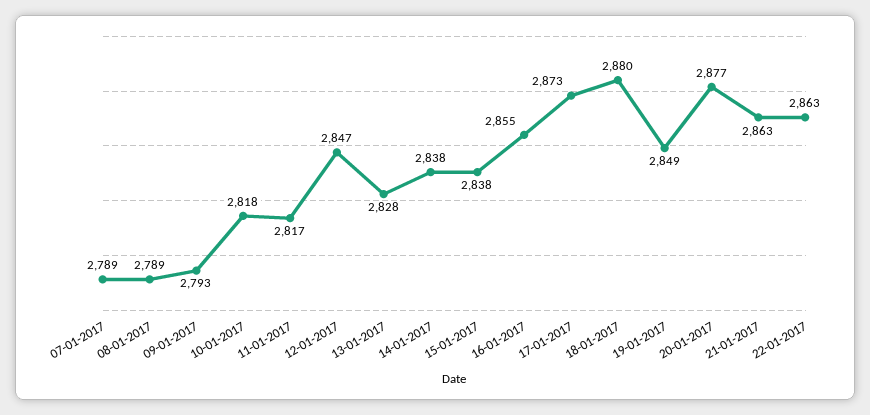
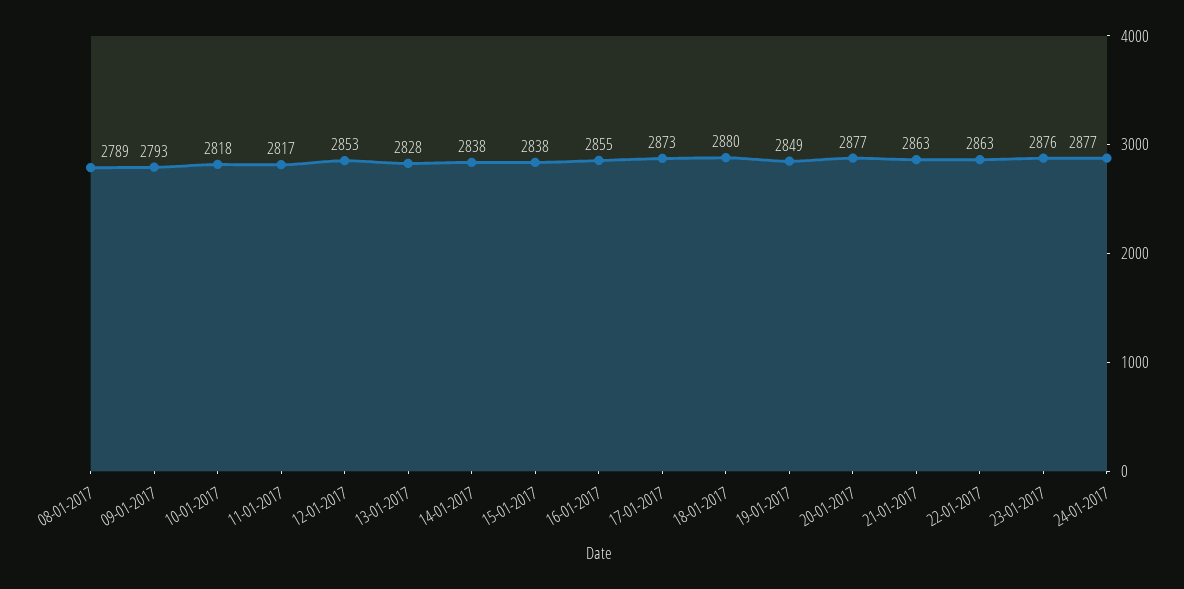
07-01-2017: 2789 -> none
12-01-2017: 2847 -> 2853
23-01-2017: none -> 2876
24-01-2017: none -> 2877

